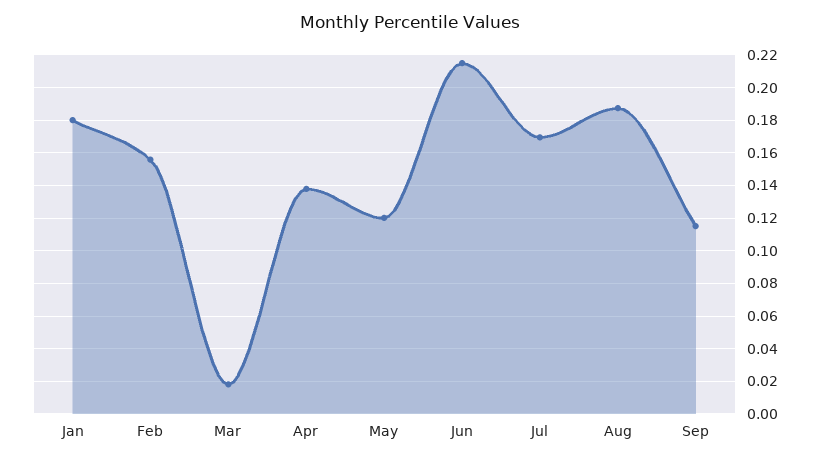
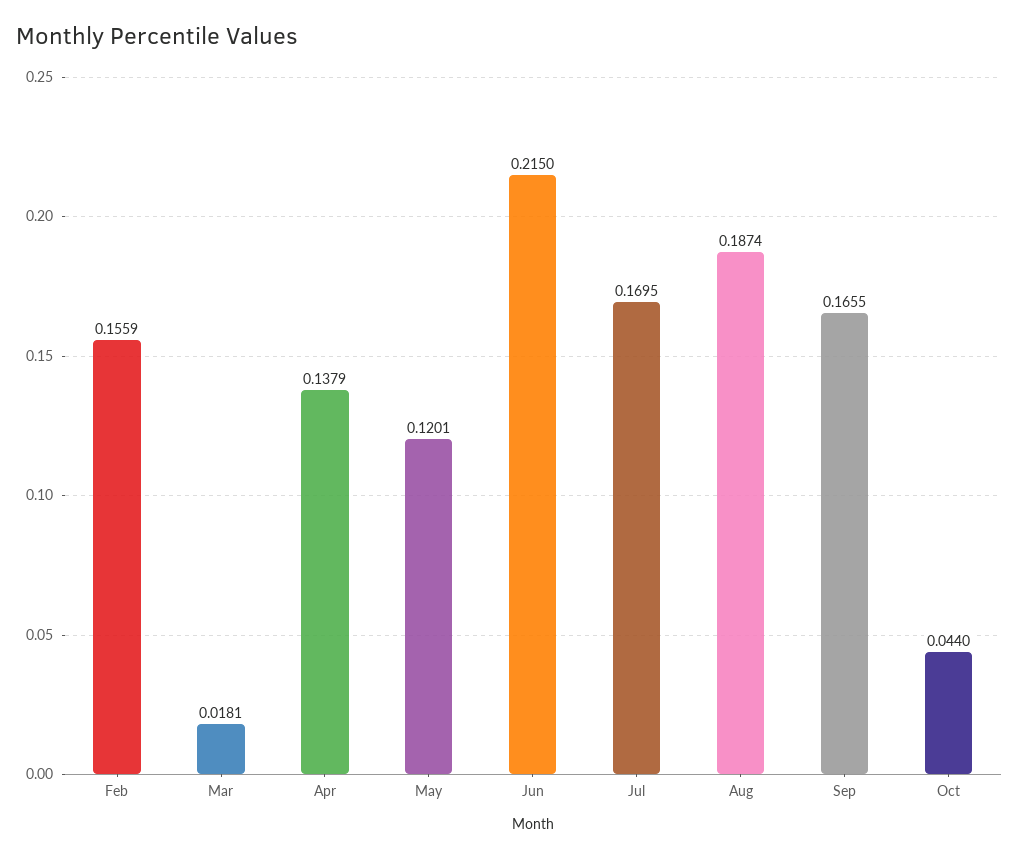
Jan: 0.18 -> none
Sep: 0.115 -> 0.1655
Oct: none -> 0.044

